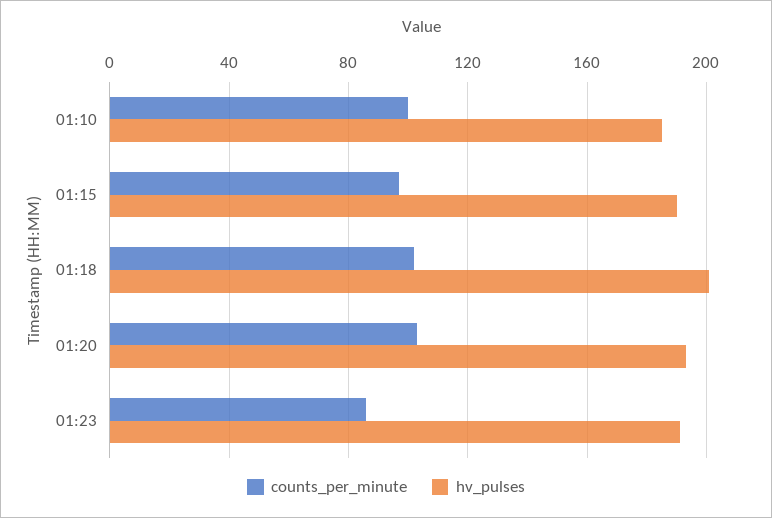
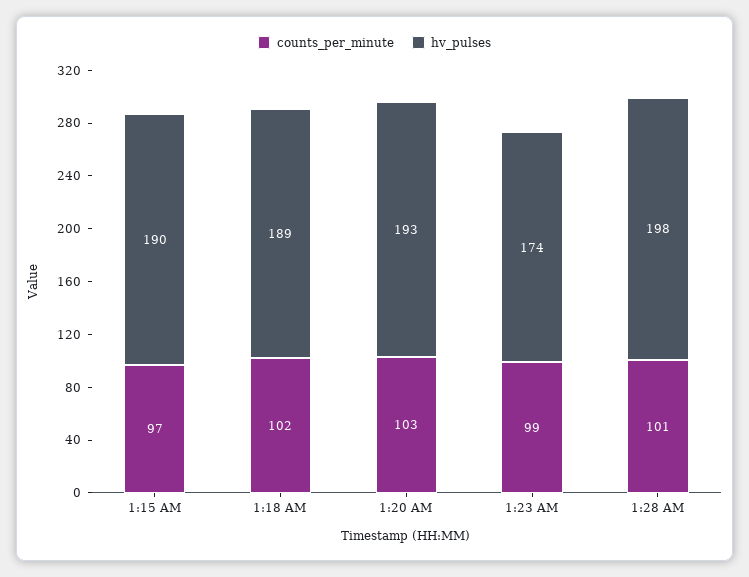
counts_per_minute, 01:10: 100 -> none
hv_pulses, 01:10: 185 -> none
hv_pulses, 01:18: 200 -> 189
counts_per_minute, 01:23: 85 -> 99
hv_pulses, 01:23: 190 -> 174
counts_per_minute, 1:28 AM: none -> 101
hv_pulses, 1:28 AM: none -> 198

